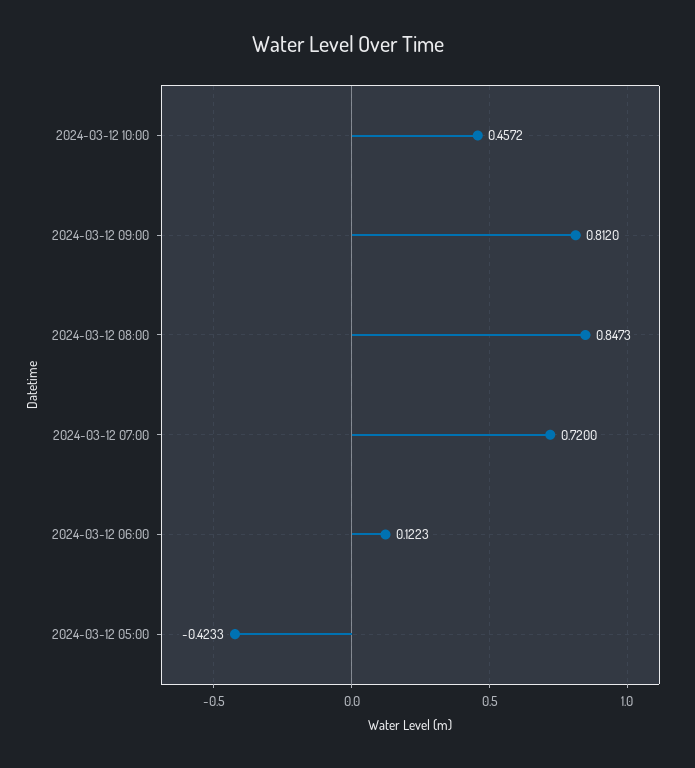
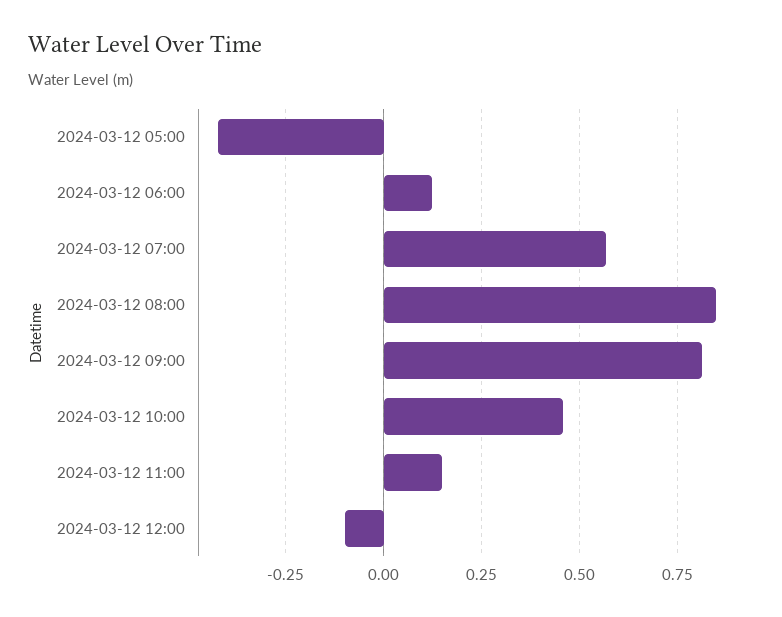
2024-03-12 07:00: 0.72 -> 0.575
2024-03-12 11:00: none -> 0.15
2024-03-12 12:00: none -> -0.1

